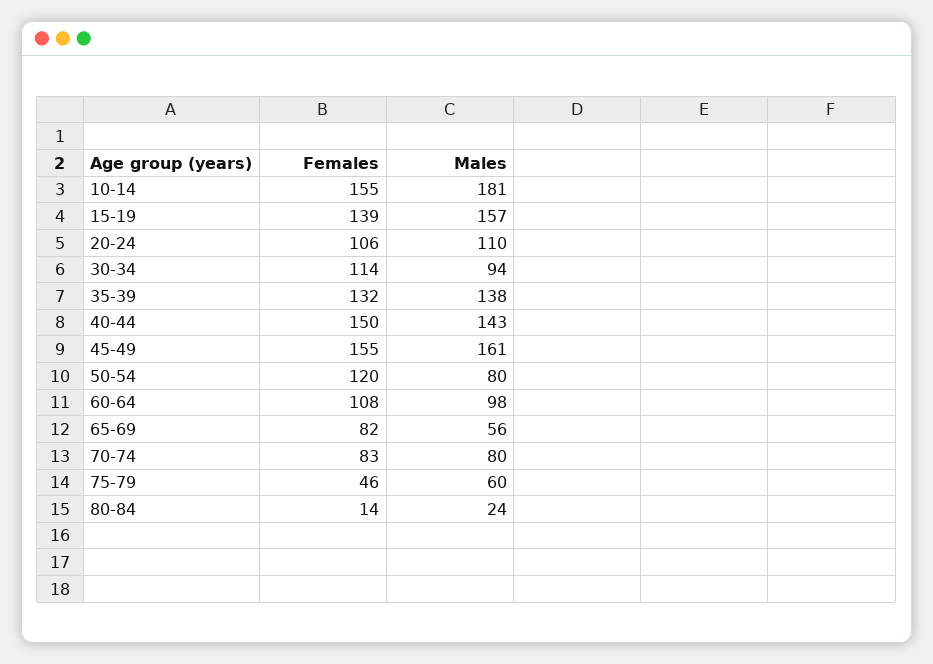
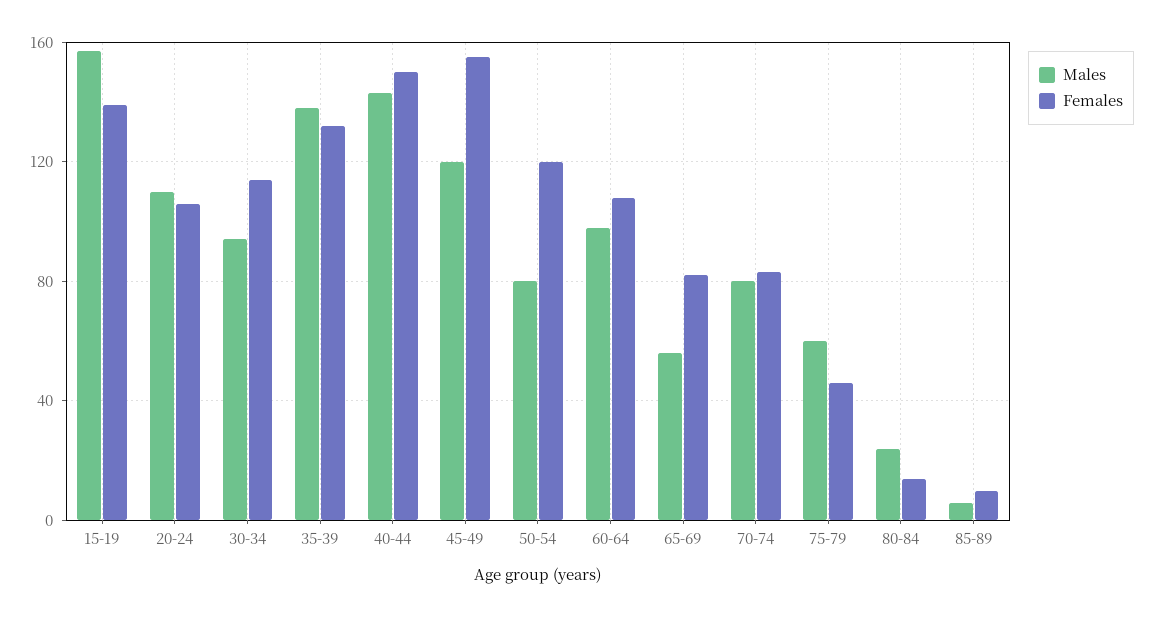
Females, 10-14: 155 -> none
Males, 10-14: 181 -> none
Males, 45-49: 161 -> 120
Males, 85-89: none -> 5
Females, 85-89: none -> 10

